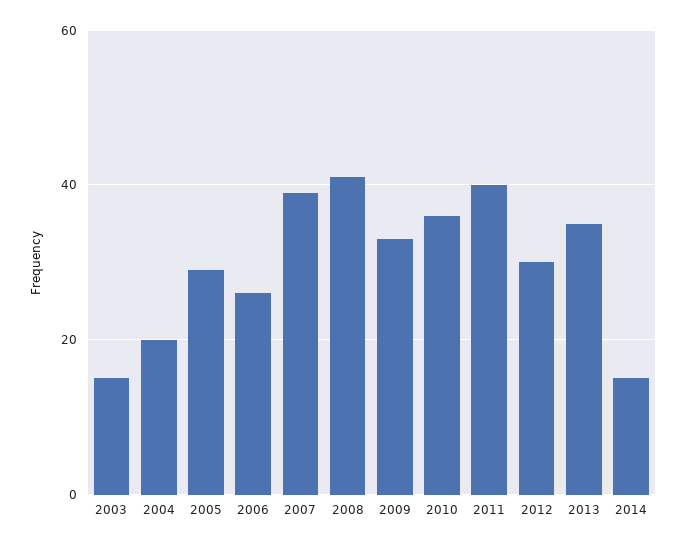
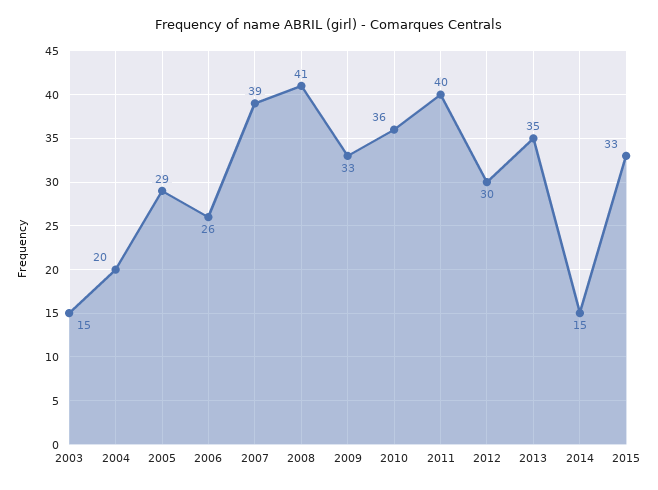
2015: none -> 33

